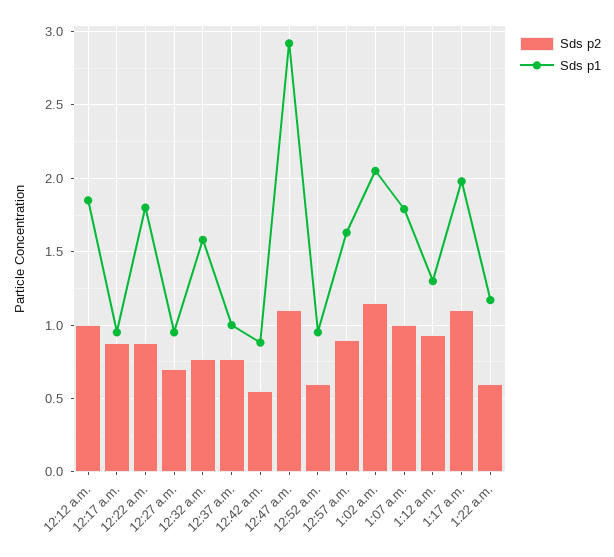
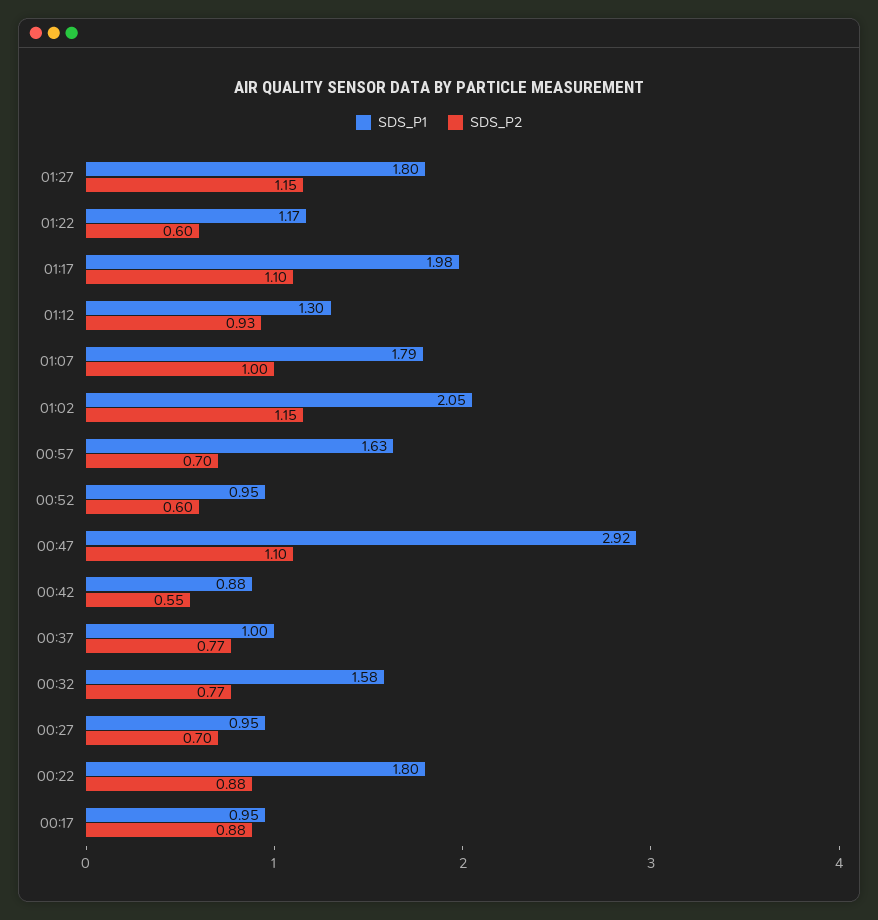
Sds p2, 12:12 a.m.: 1 -> none
Sds p1, 12:12 a.m.: 1.85 -> none
Sds p2, 12:57 a.m.: 0.9 -> 0.7
Sds p1, 01:27: none -> 1.8
Sds p2, 01:27: none -> 1.15

